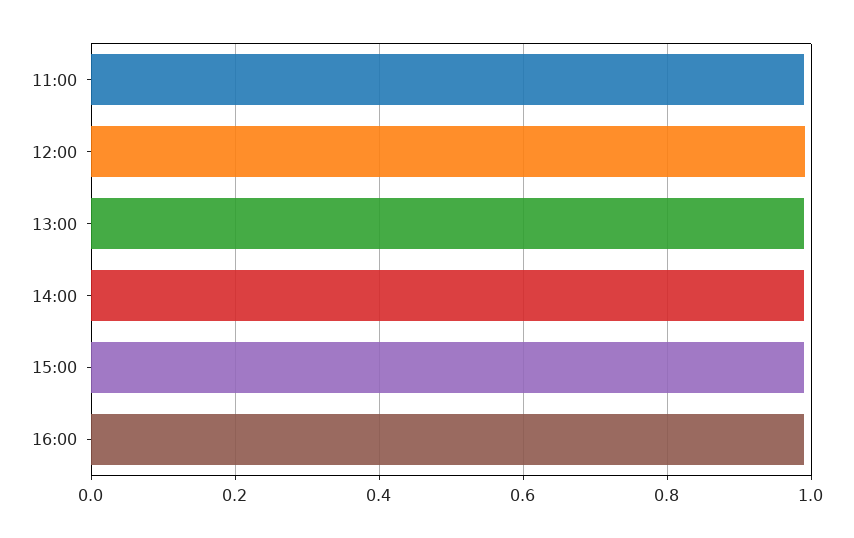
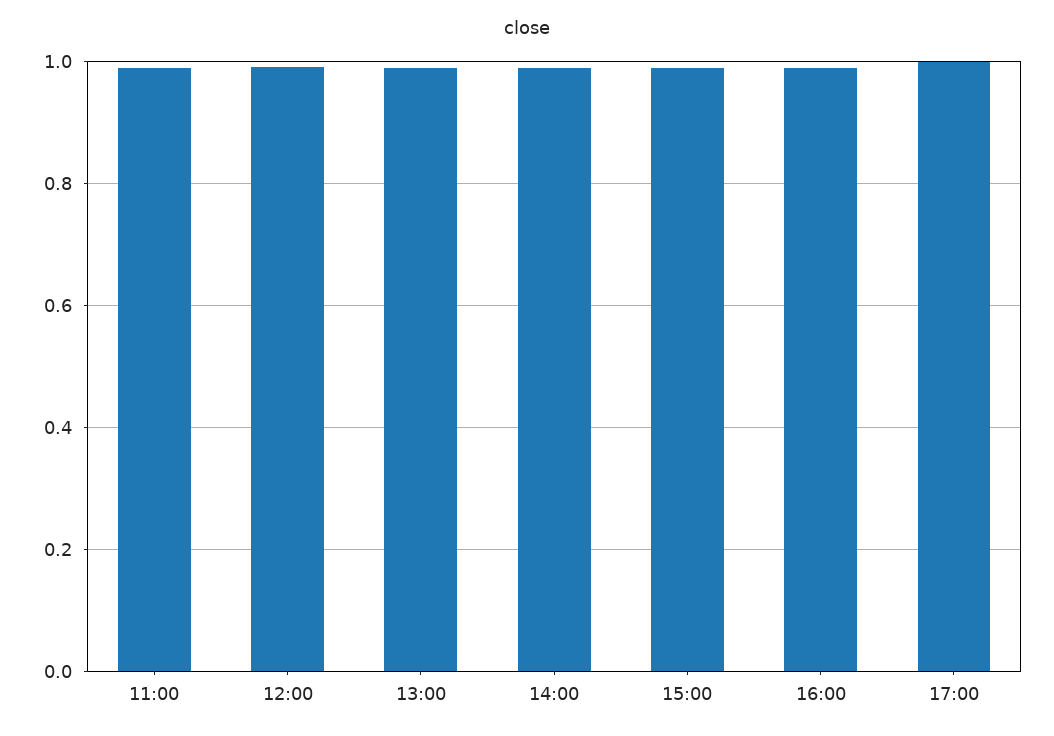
17:00: none -> 1

